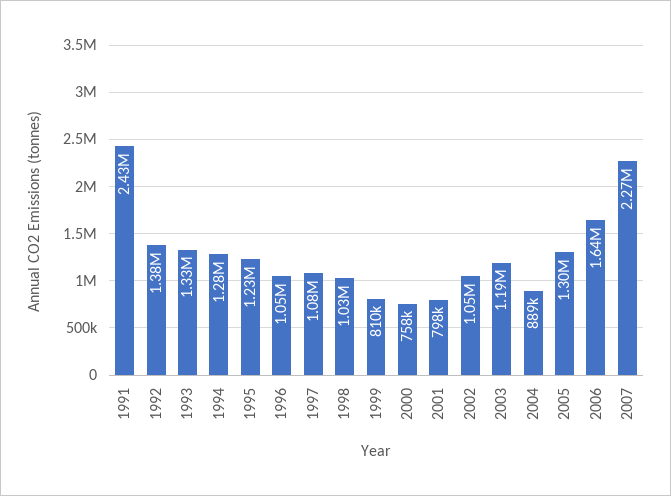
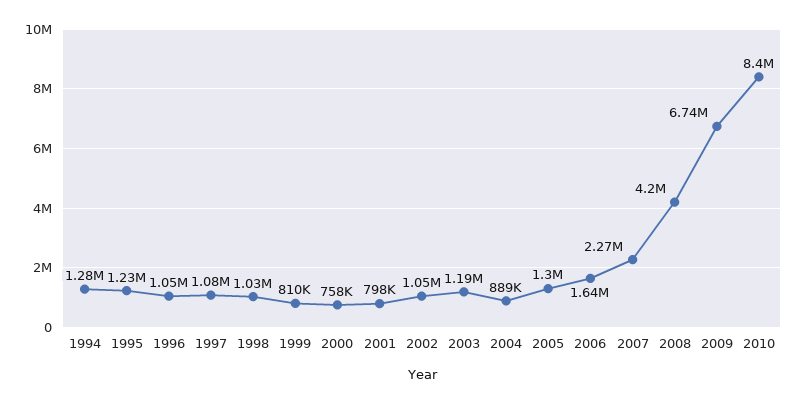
1991: 2430000 -> none
1992: 1380000 -> none
1993: 1330000 -> none
2008: none -> 4200000
2009: none -> 6740000
2010: none -> 8400000

